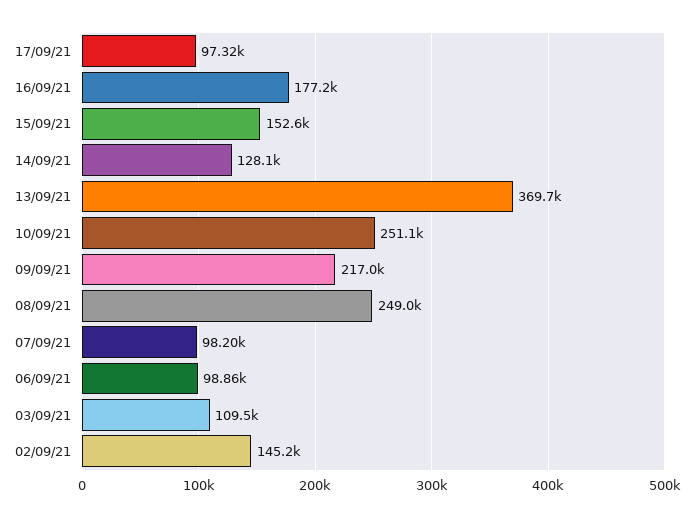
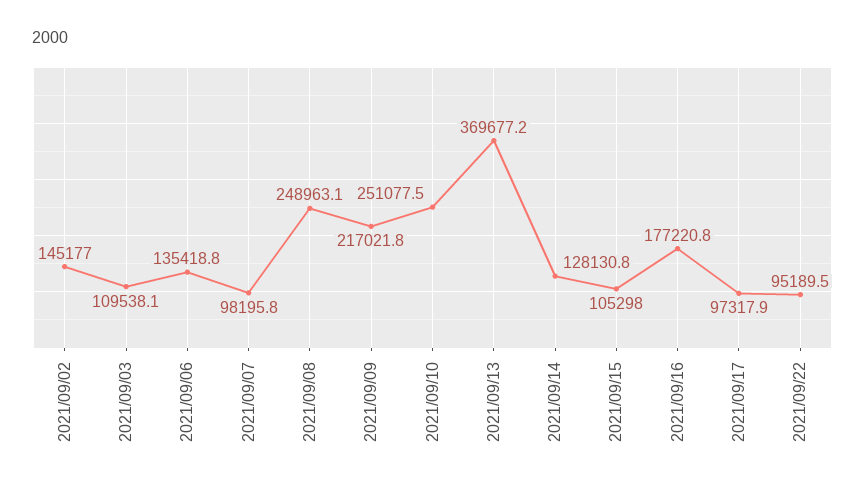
15/09/21: 152600 -> 105298
06/09/21: 98860 -> 135418.8
2021/09/22: none -> 95189.5

